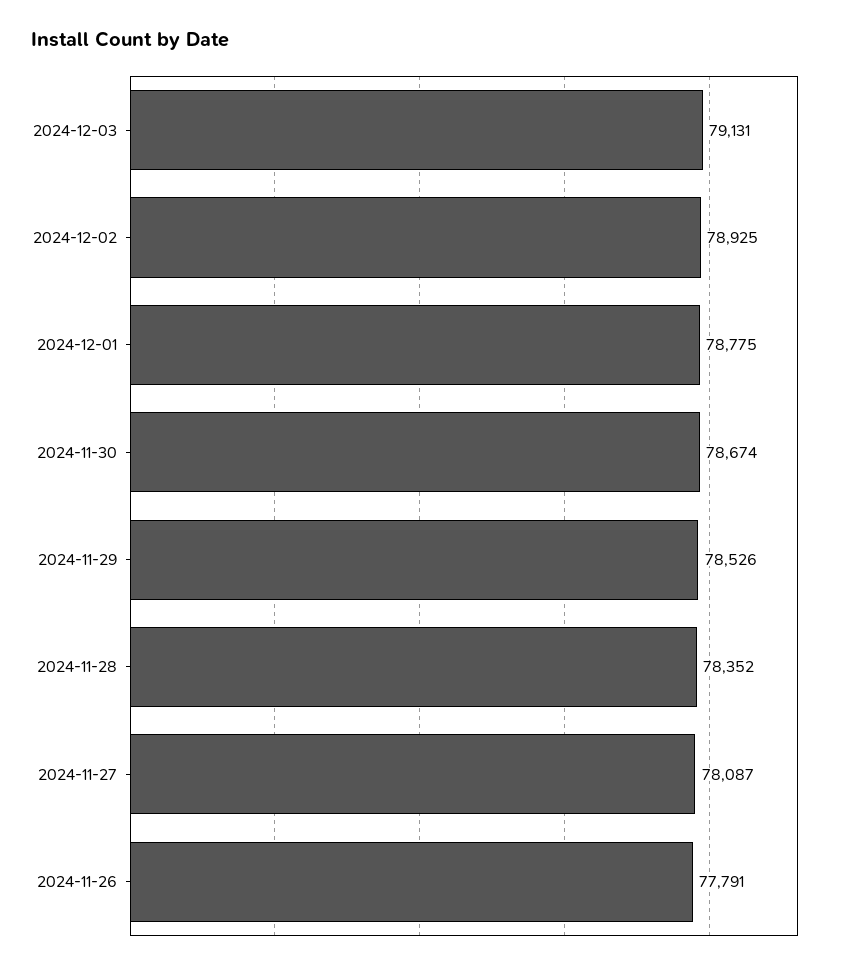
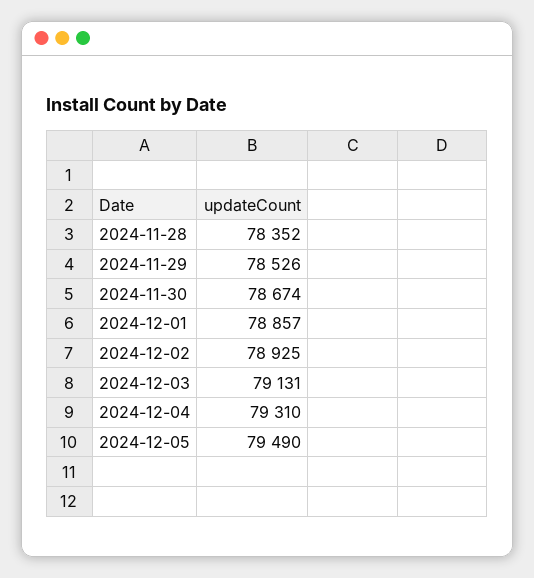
2024-12-01: 78775 -> 78857
2024-11-27: 78087 -> none
2024-11-26: 77791 -> none
2024-12-04: none -> 79310
2024-12-05: none -> 79490

